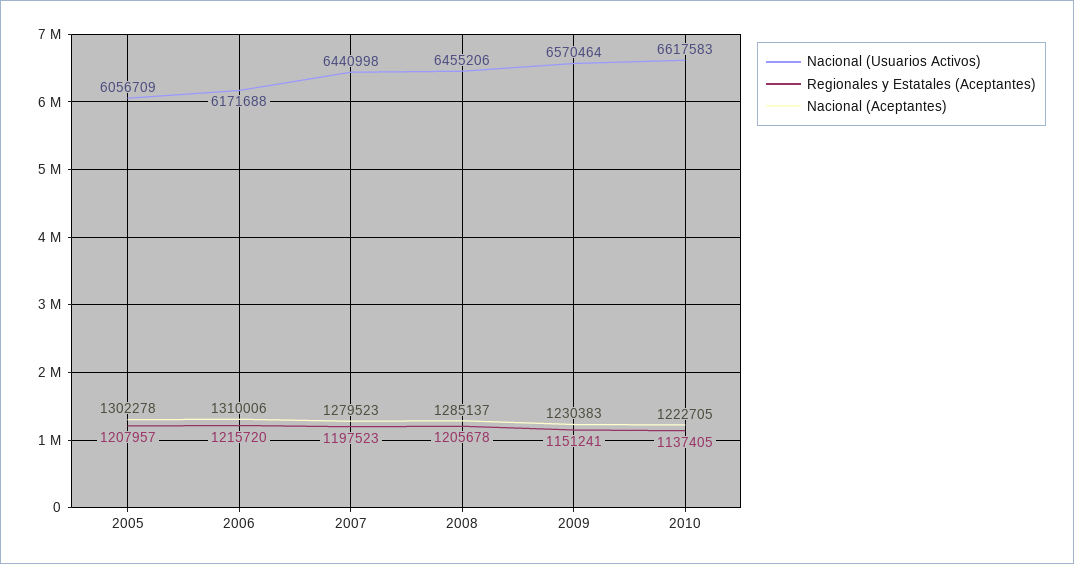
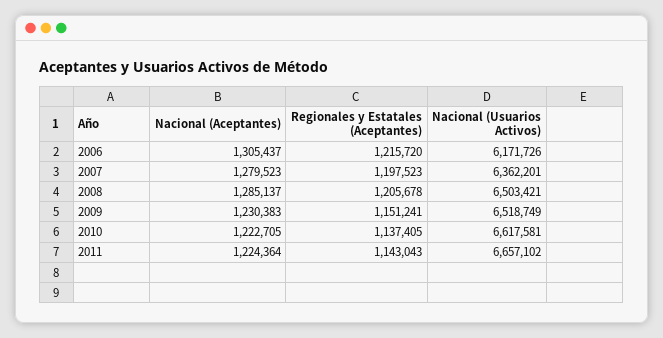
Nacional (Usuarios Activos), 2005: 6056709 -> none
Regionales y Estatales (Aceptantes), 2005: 1207957 -> none
Nacional (Aceptantes), 2005: 1302278 -> none
Nacional (Usuarios Activos), 2006: 6171688 -> 6171726
Nacional (Aceptantes), 2006: 1310006 -> 1305437
Nacional (Usuarios Activos), 2007: 6440998 -> 6362201
Nacional (Usuarios Activos), 2008: 6455206 -> 6503421
Nacional (Usuarios Activos), 2009: 6570464 -> 6518749
Nacional (Usuarios Activos), 2010: 6617583 -> 6617581
Nacional (Aceptantes), 2011: none -> 1224364
Regionales y Estatales (Aceptantes), 2011: none -> 1143043
Nacional (Usuarios Activos), 2011: none -> 6657102

